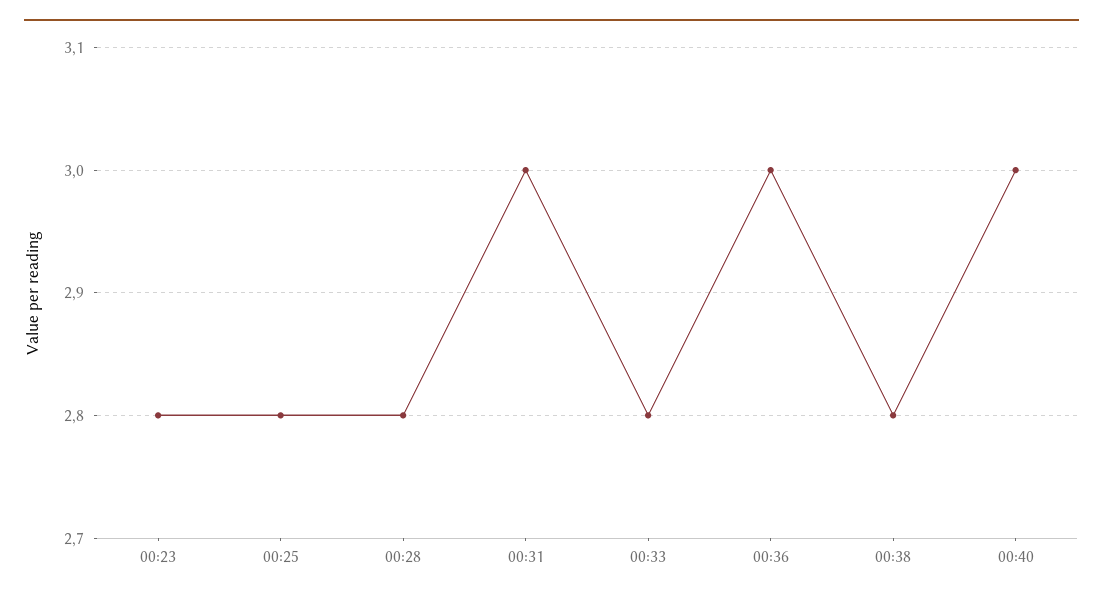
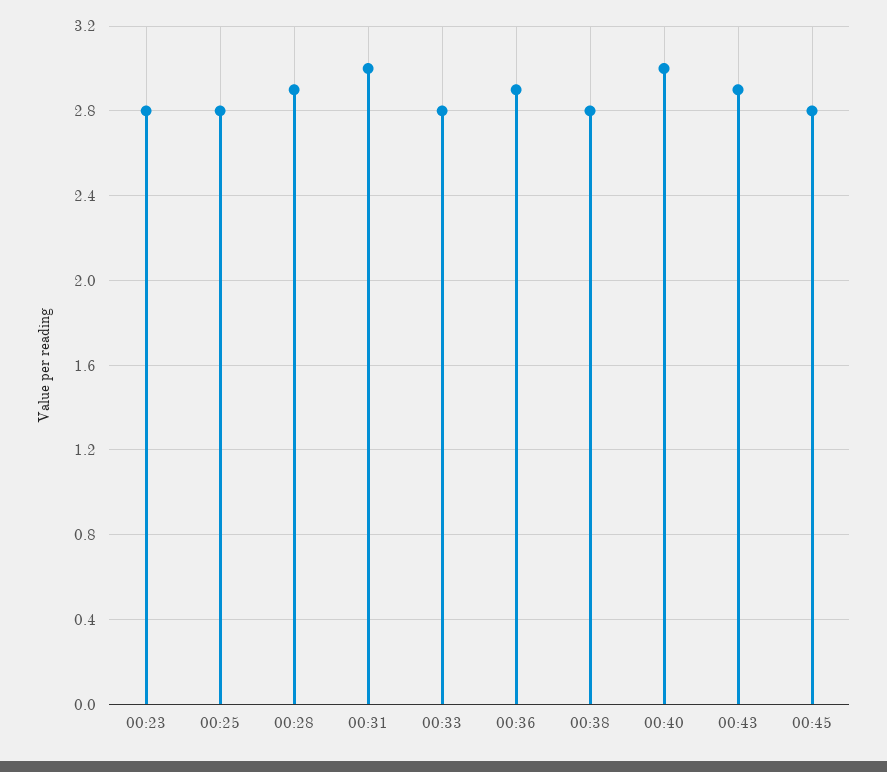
00:28: 2.8 -> 2.9
00:36: 3 -> 2.9
00:43: none -> 2.9
00:45: none -> 2.8

